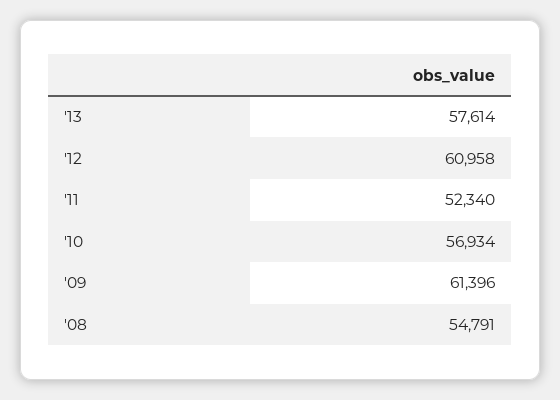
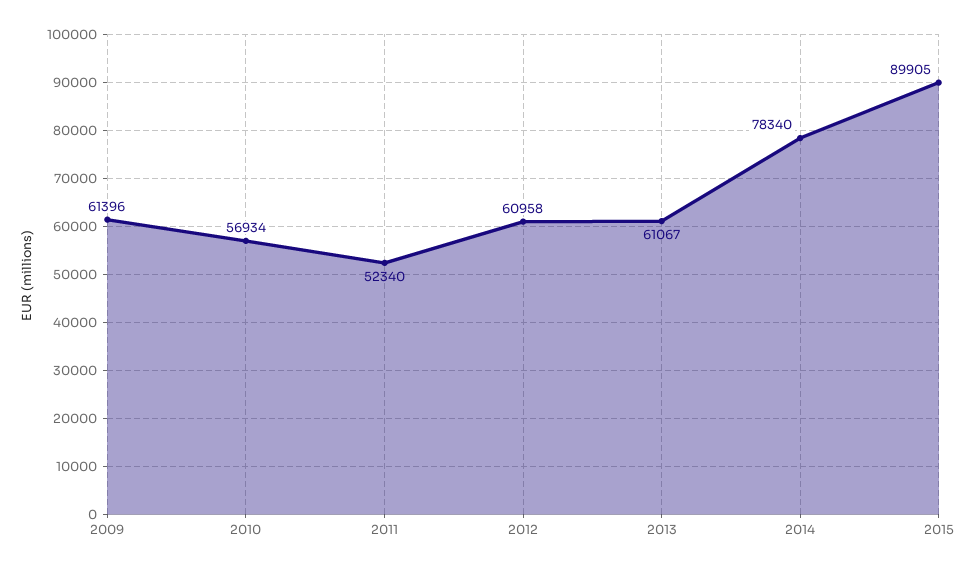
'13: 57614 -> 61067
'08: 54791 -> none
2014: none -> 78340
2015: none -> 89905

